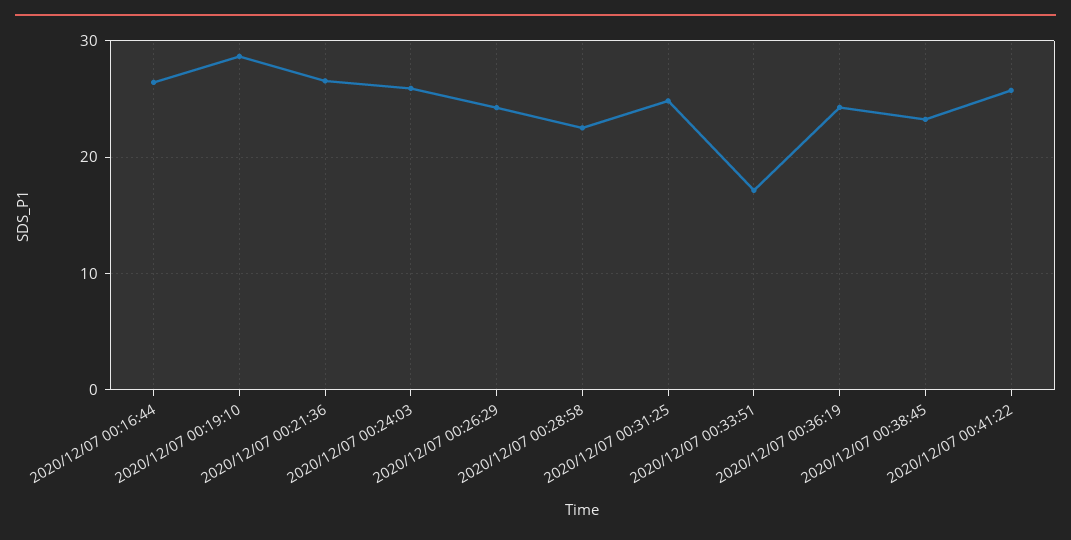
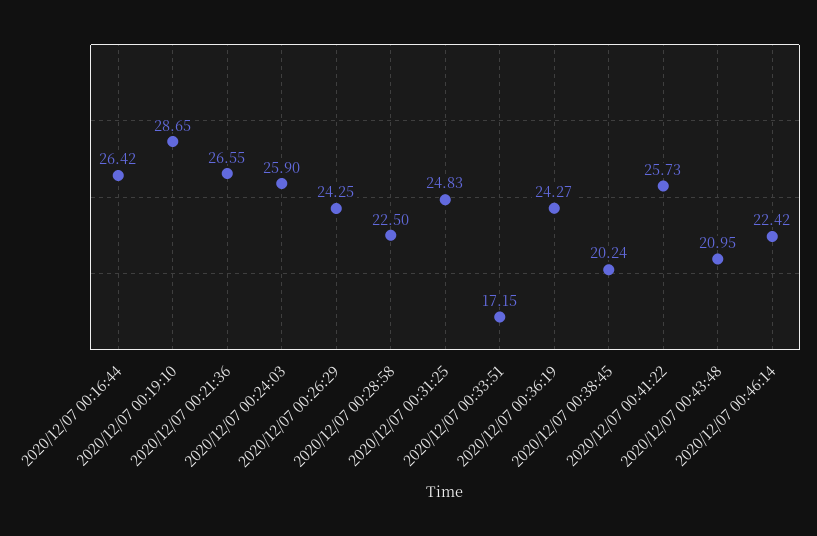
2020/12/07 00:38:45: 23 -> 20.24
2020/12/07 00:43:48: none -> 20.95
2020/12/07 00:46:14: none -> 22.42

